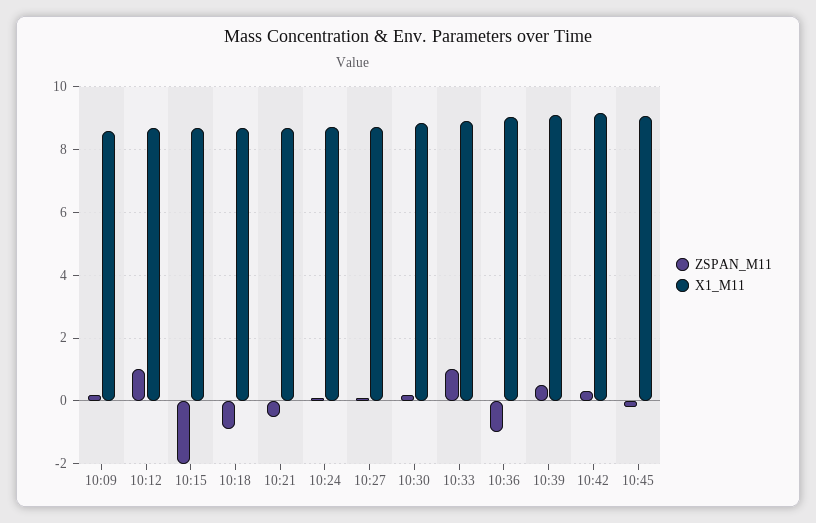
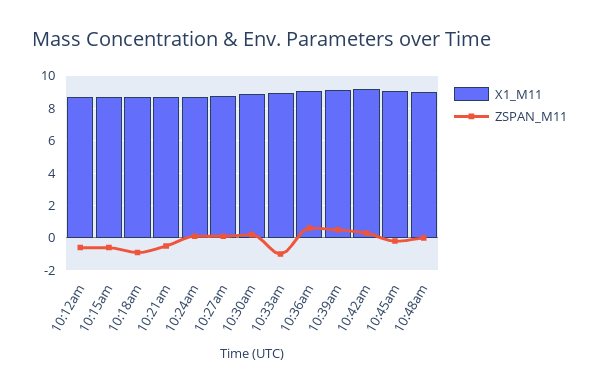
ZSPAN_M11, 10:09: 0.2 -> none
X1_M11, 10:09: 8.6 -> none
ZSPAN_M11, 10:12: 1 -> -0.5
ZSPAN_M11, 10:15: -2 -> -0.5
ZSPAN_M11, 10:33: 1 -> -1
ZSPAN_M11, 10:36: -1 -> 0.5
X1_M11, 10:48am: none -> 9
ZSPAN_M11, 10:48am: none -> 0

